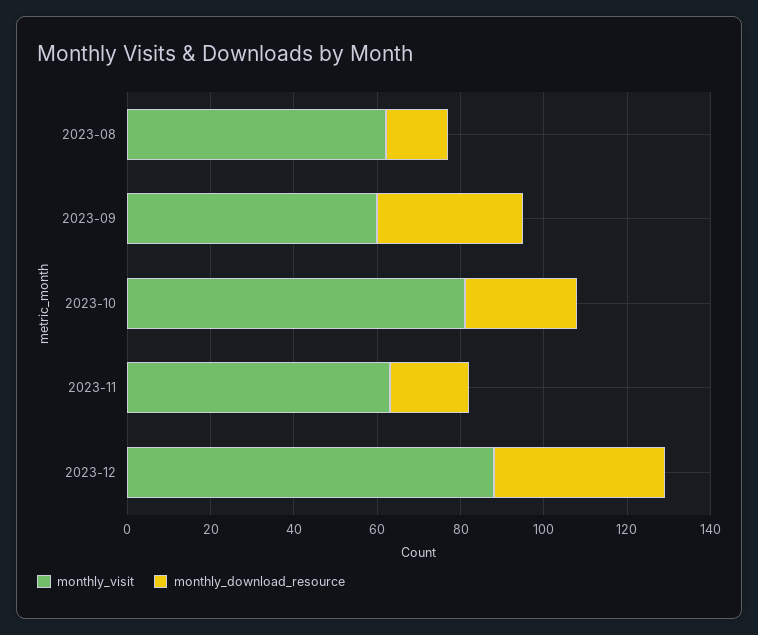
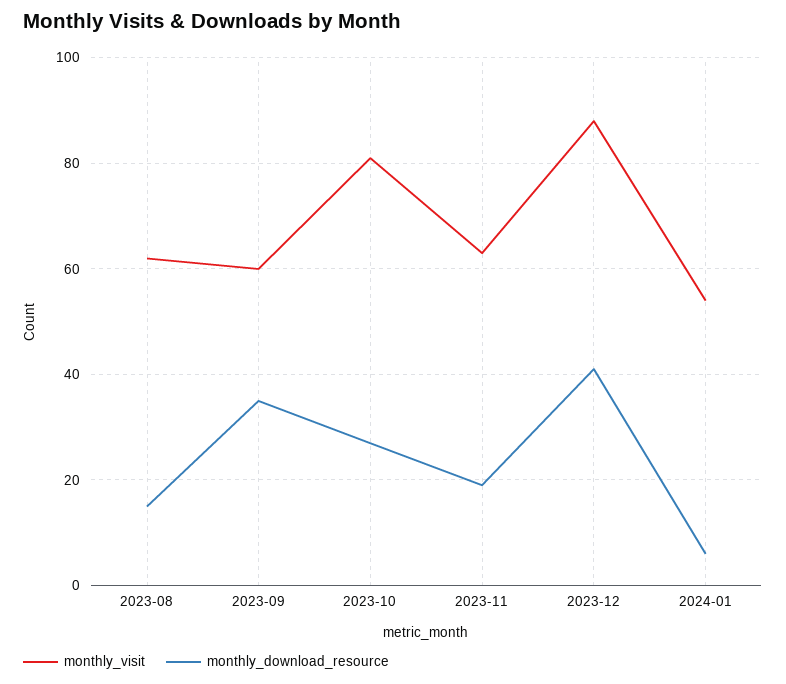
monthly_visit, 2024-01: none -> 55
monthly_download_resource, 2024-01: none -> 5

